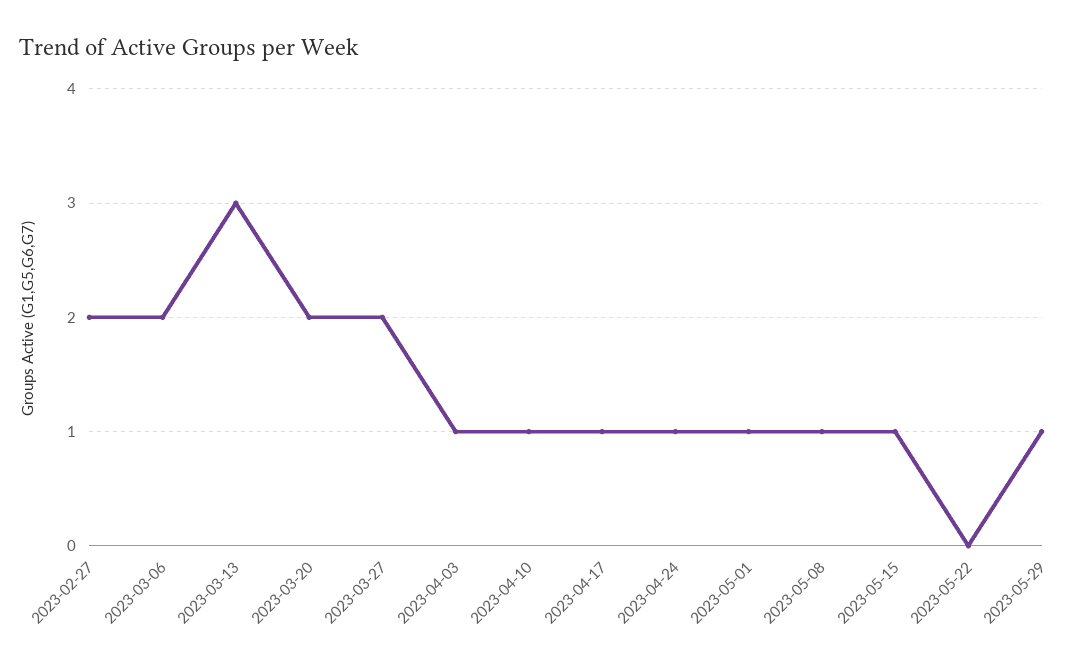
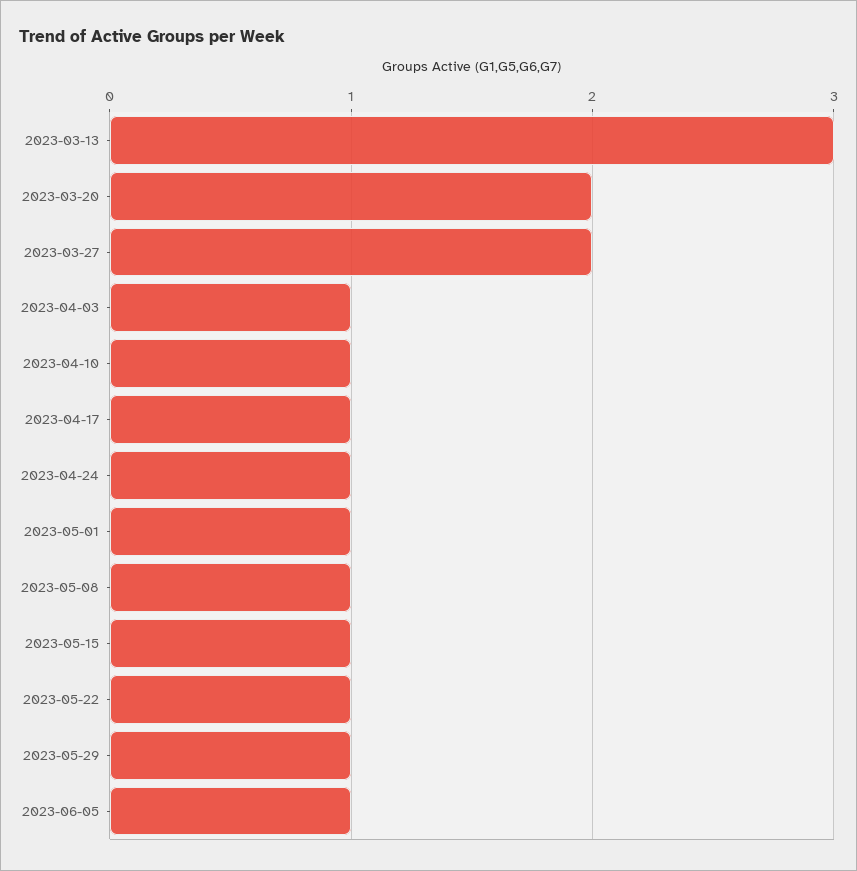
2023-02-27: 2 -> none
2023-03-06: 2 -> none
2023-05-22: 0 -> 1
2023-06-05: none -> 1

